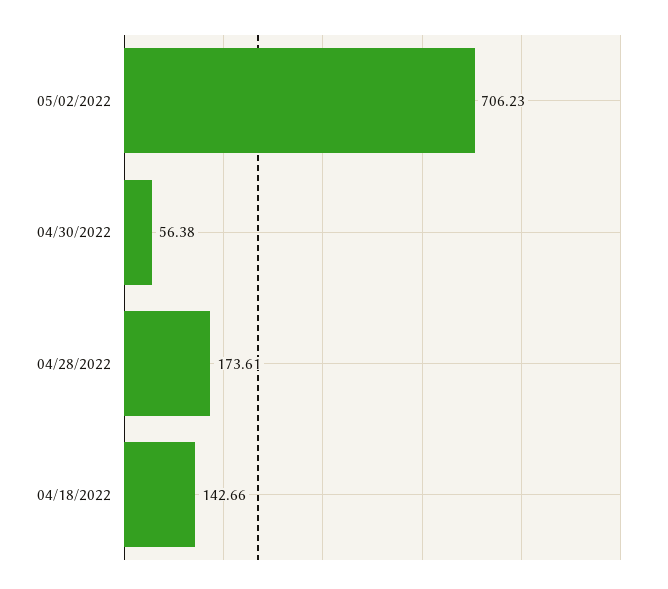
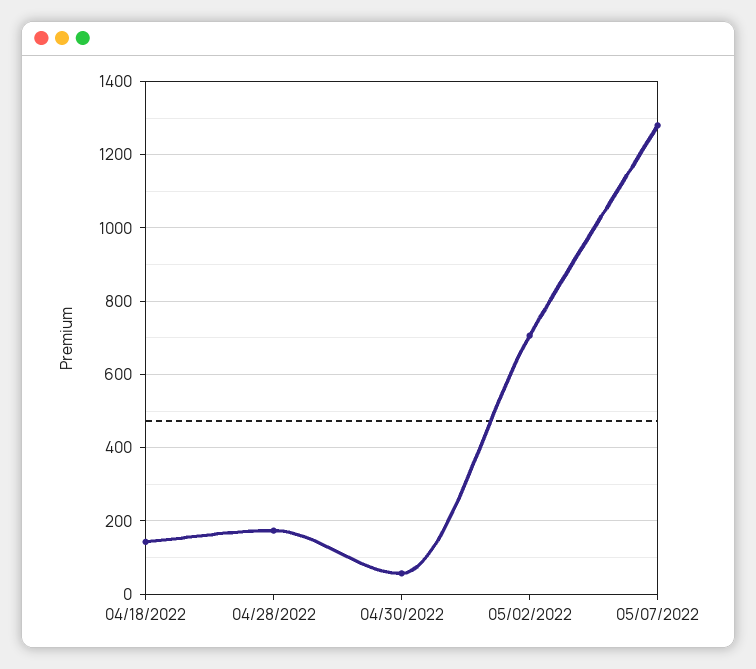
05/07/2022: none -> 1280

